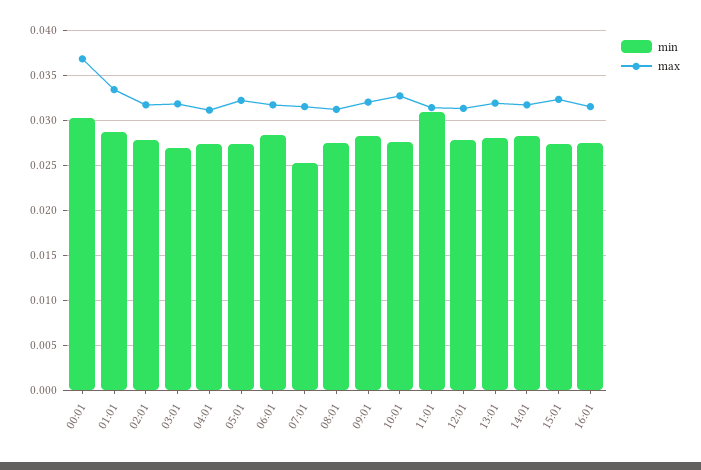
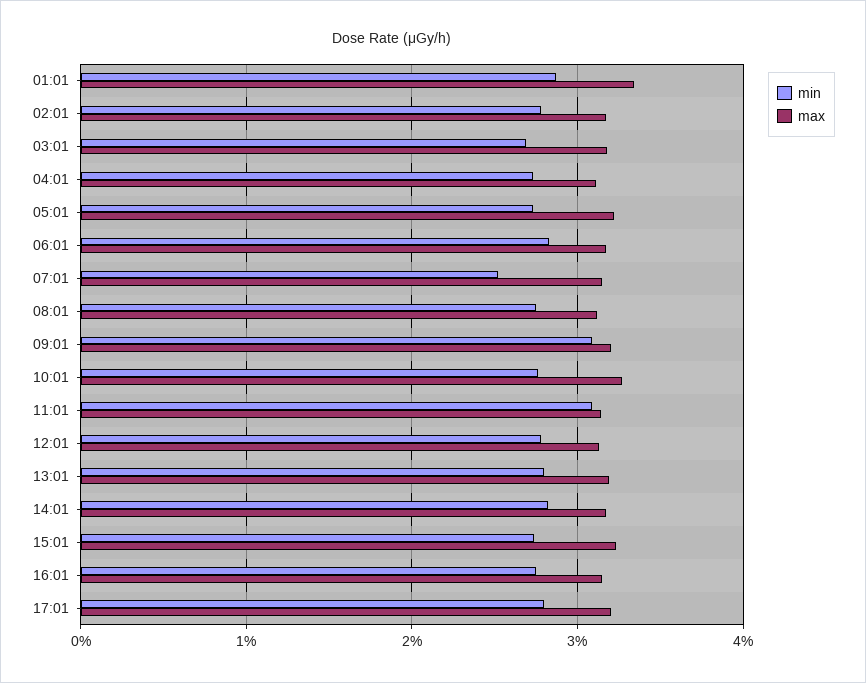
min, 00:01: 0.03 -> none
max, 00:01: 0.037 -> none
min, 09:01: 0.028 -> 0.031
min, 17:01: none -> 0.028
max, 17:01: none -> 0.032

